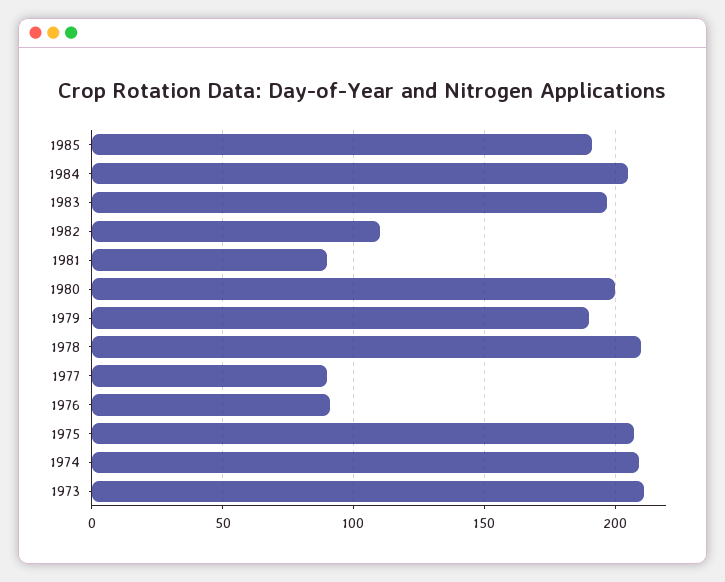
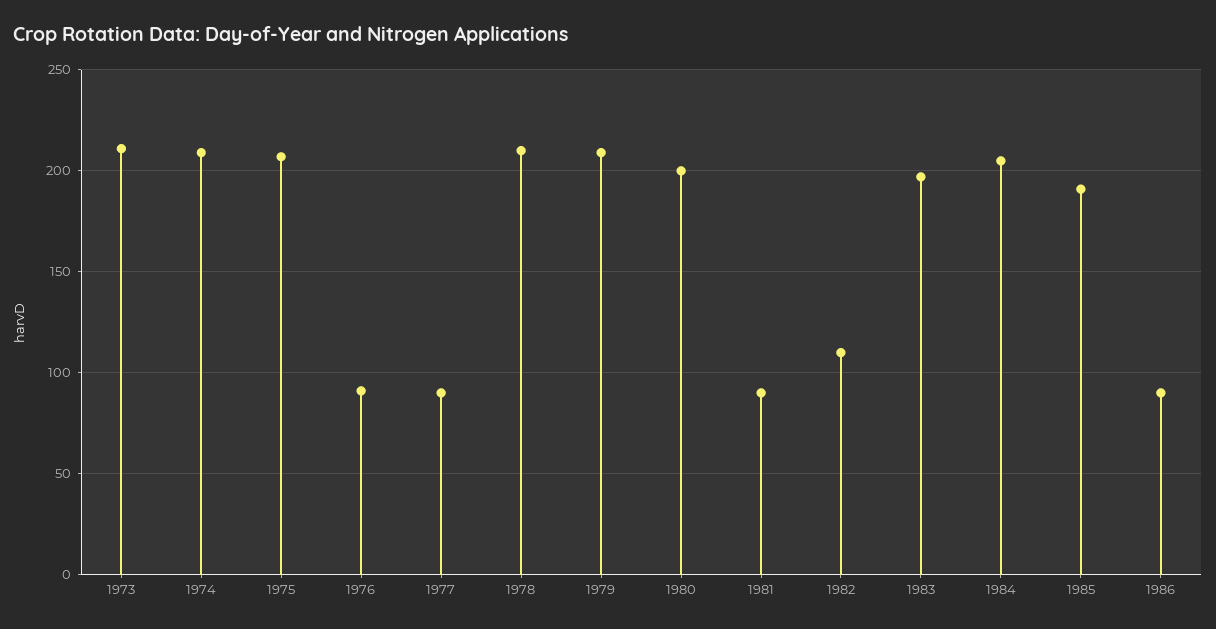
1979: 190 -> 210
1986: none -> 90

